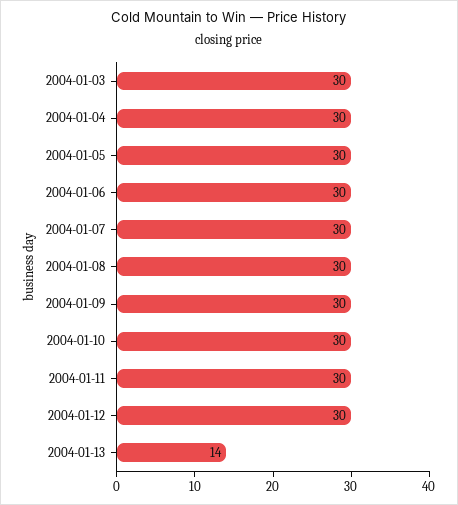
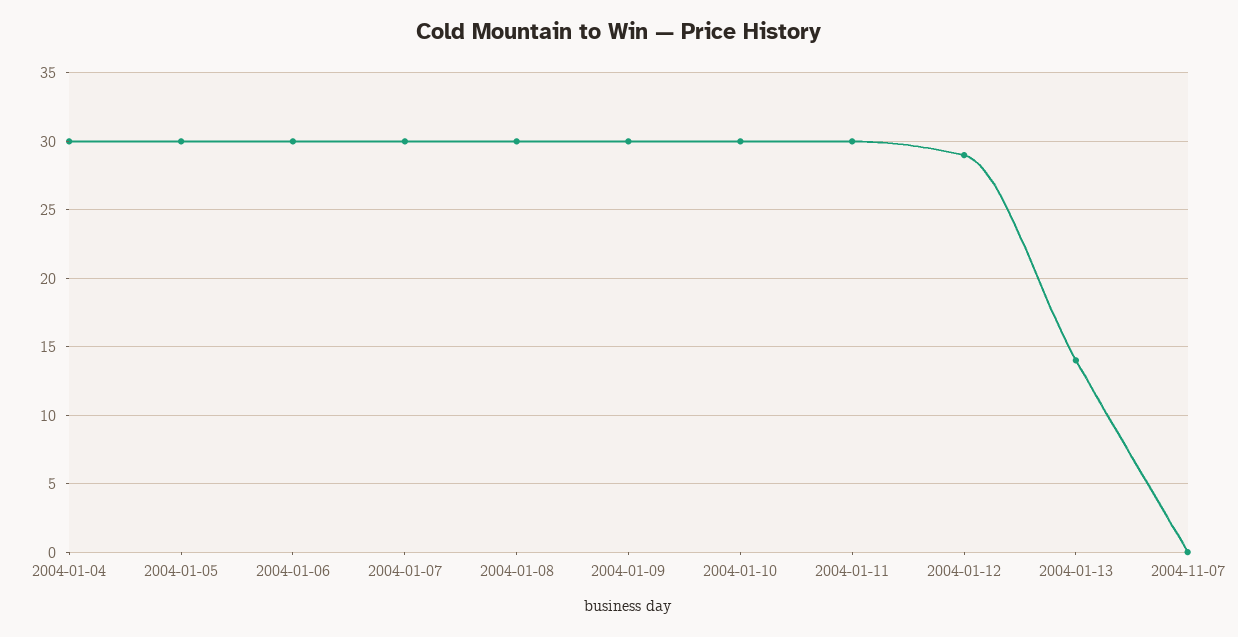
2004-01-03: 30 -> none
2004-01-12: 30 -> 29
2004-11-07: none -> 0

